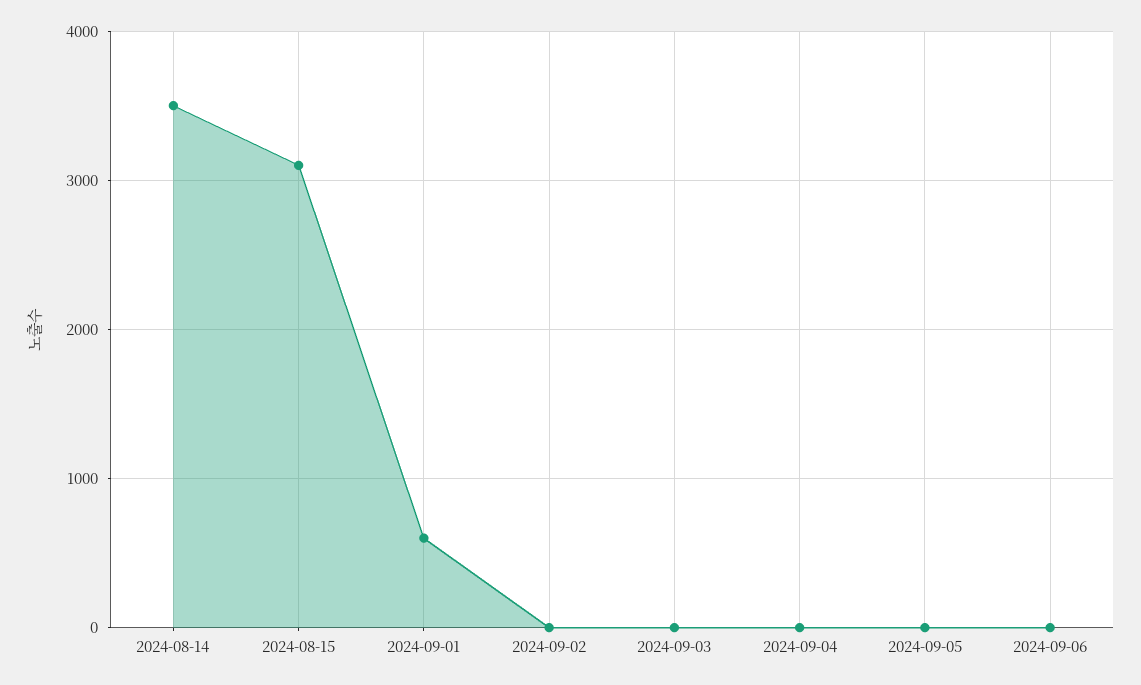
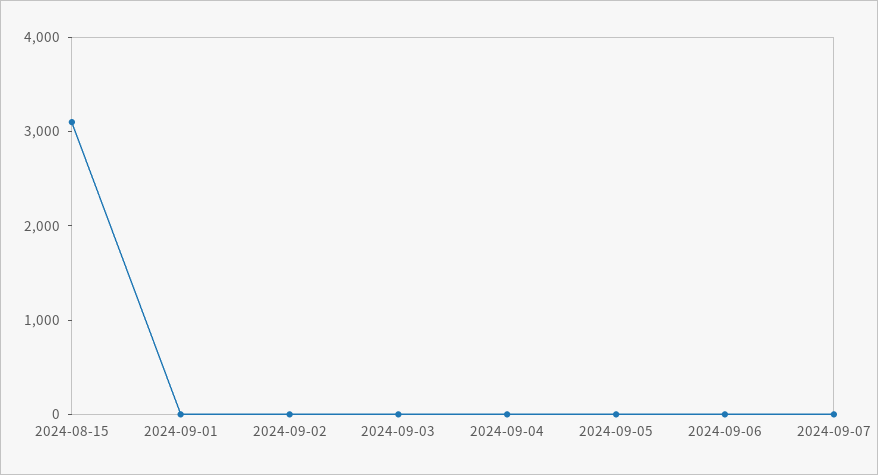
2024-08-14: 3500 -> none
2024-09-01: 600 -> 0
2024-09-07: none -> 0

